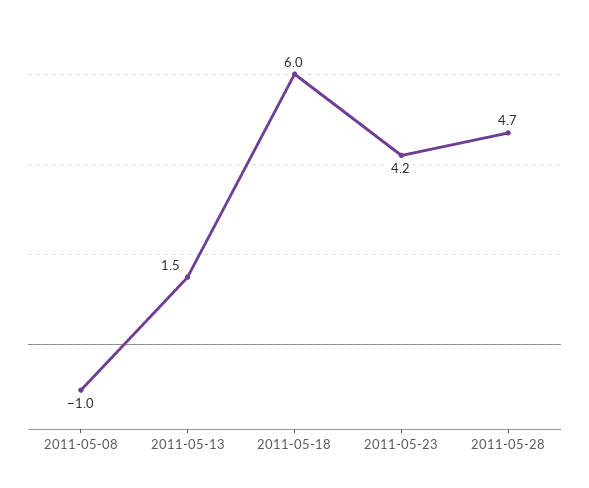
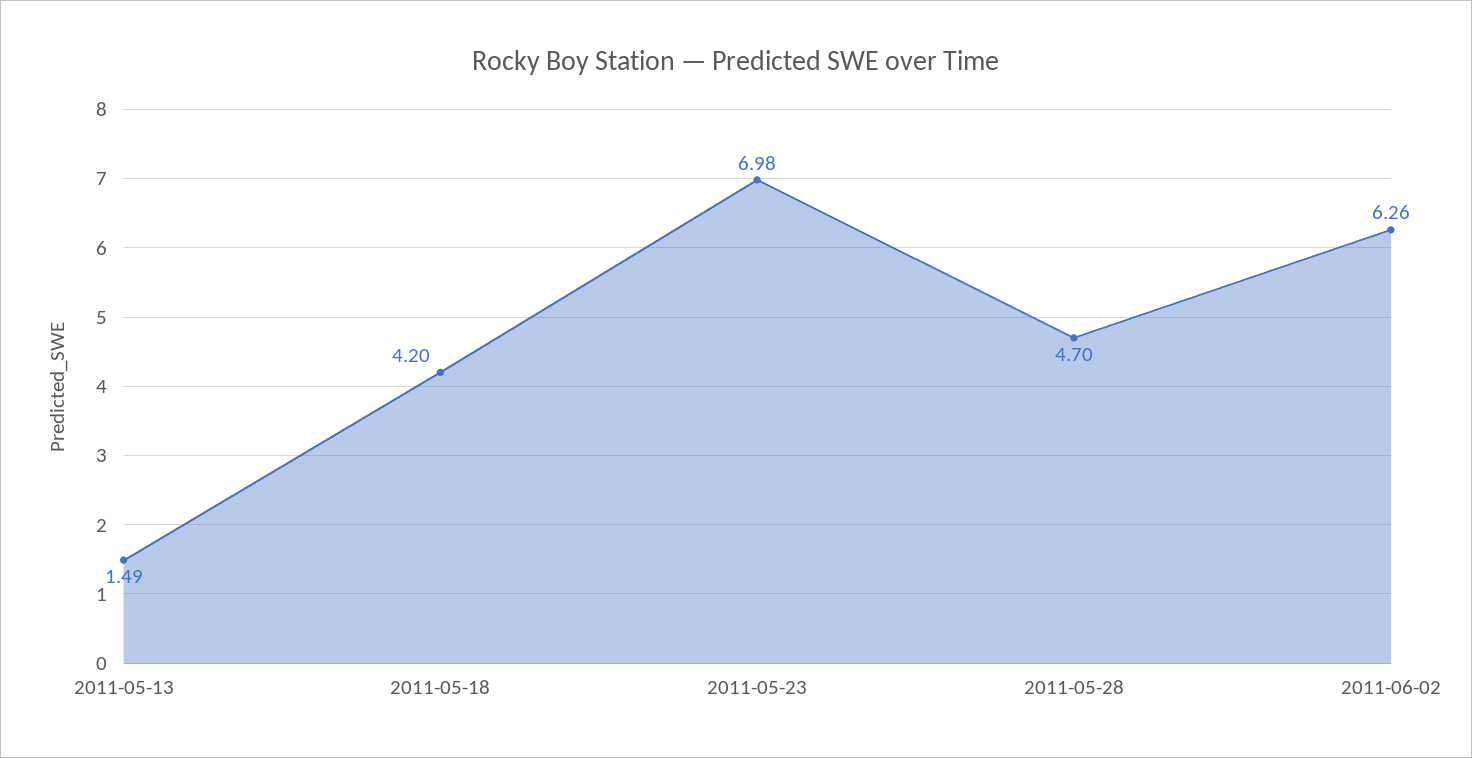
2011-05-08: -1 -> none
2011-05-18: 6 -> 4.2
2011-05-23: 4.2 -> 6.98
2011-06-02: none -> 6.26

